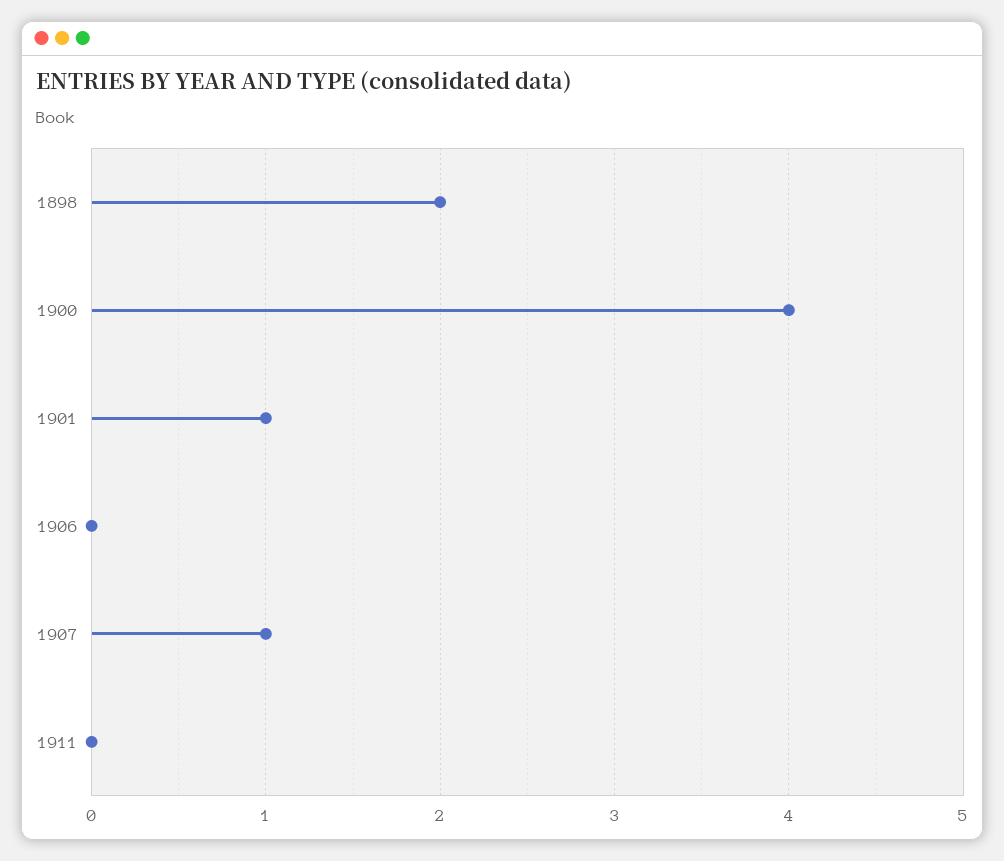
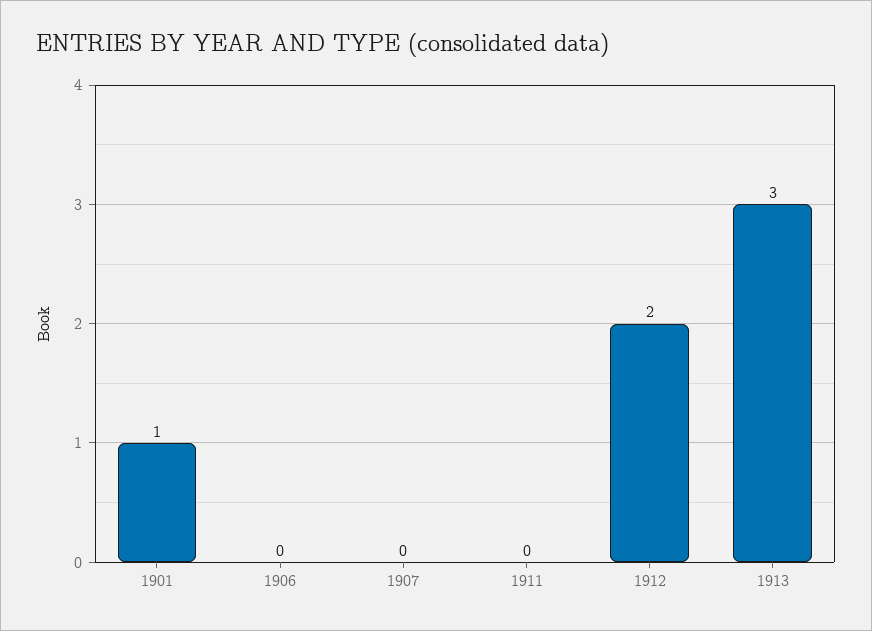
1898: 2 -> none
1900: 4 -> none
1907: 1 -> 0
1912: none -> 2
1913: none -> 3

